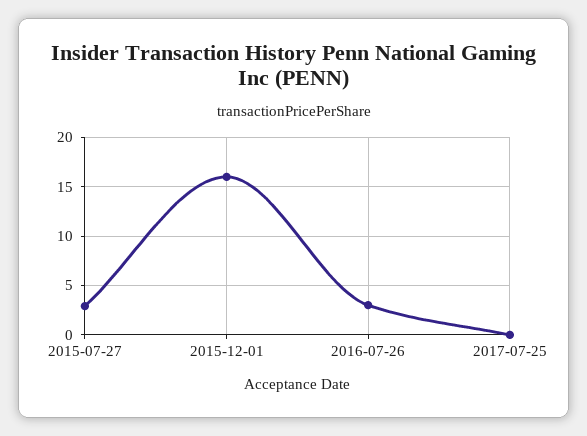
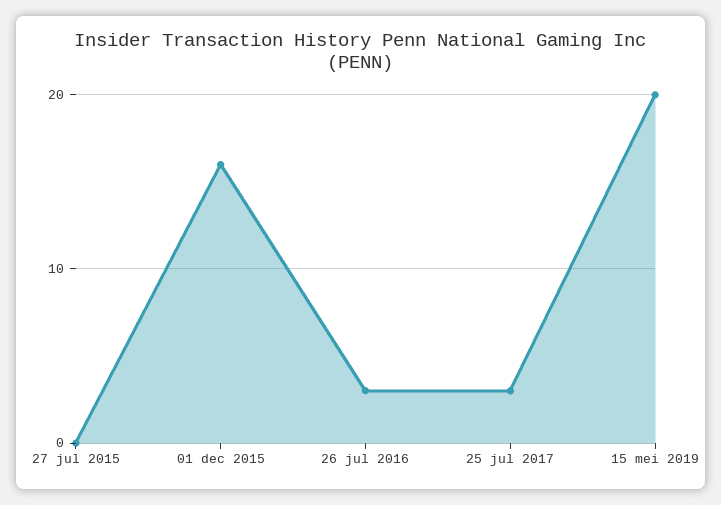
2015-07-27: 3 -> 0
2017-07-25: 0 -> 3
15 mei 2019: none -> 20

